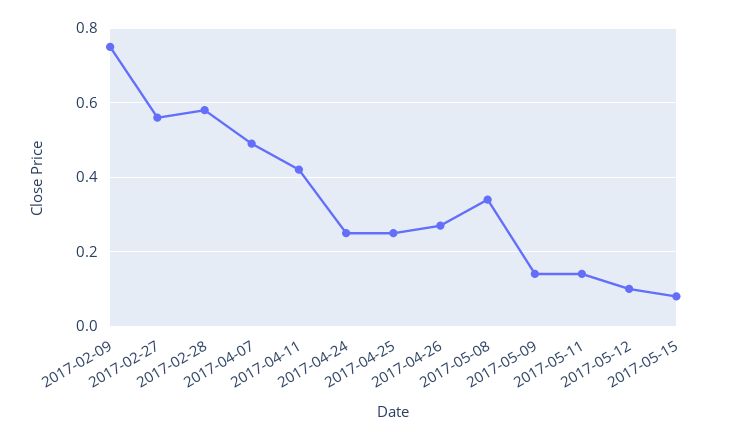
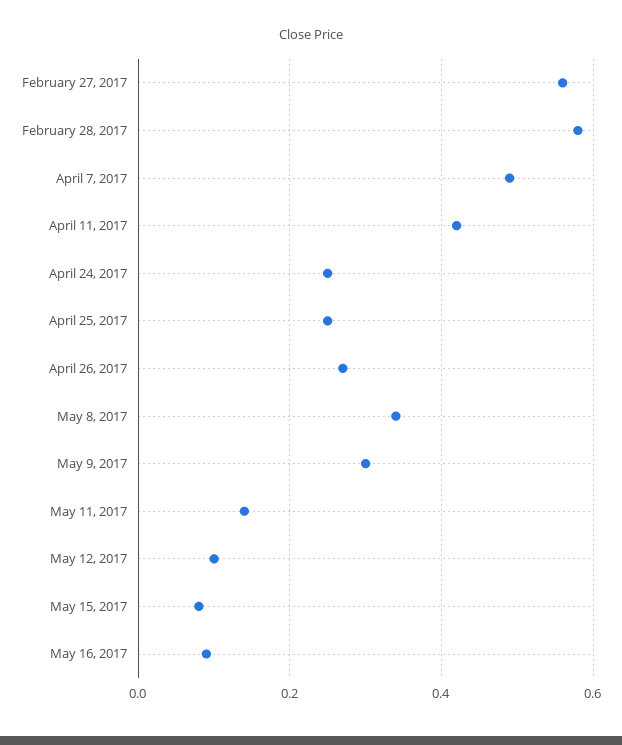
2017-02-09: 0.75 -> none
2017-05-09: 0.15 -> 0.3
May 16, 2017: none -> 0.1

